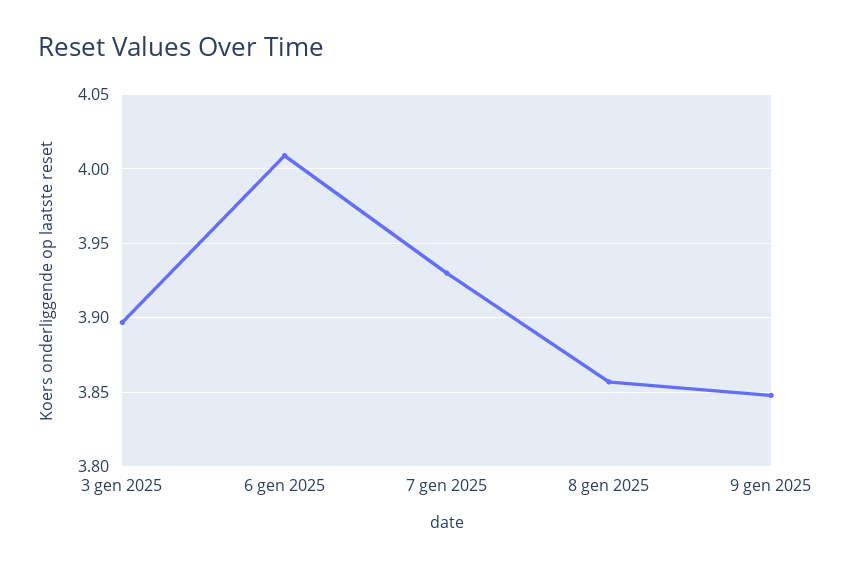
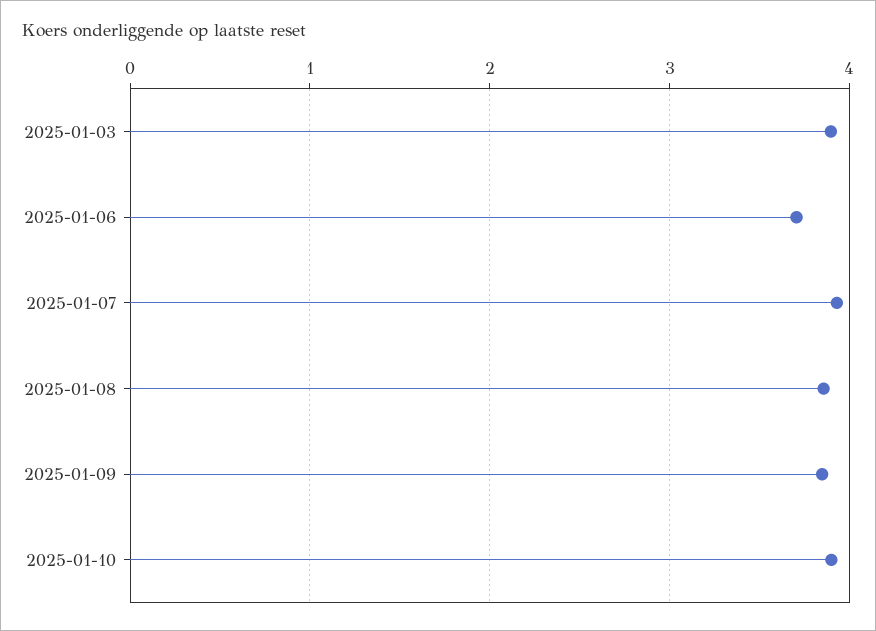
6 gen 2025: 4.01 -> 3.7
2025-01-10: none -> 3.9

